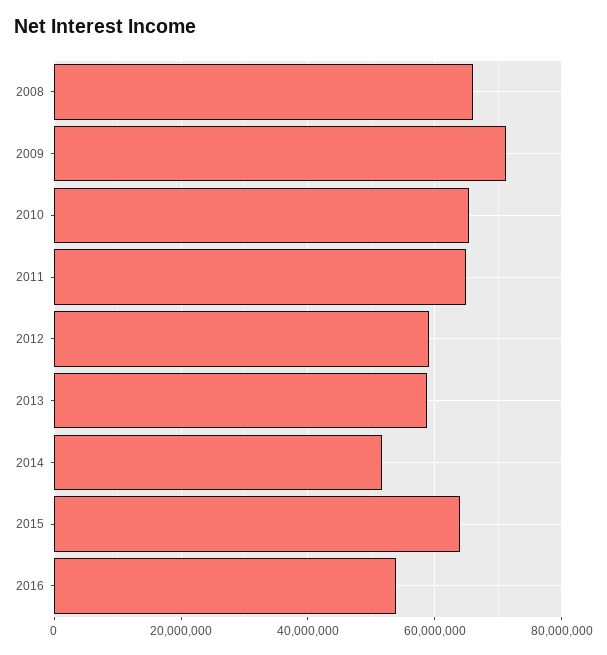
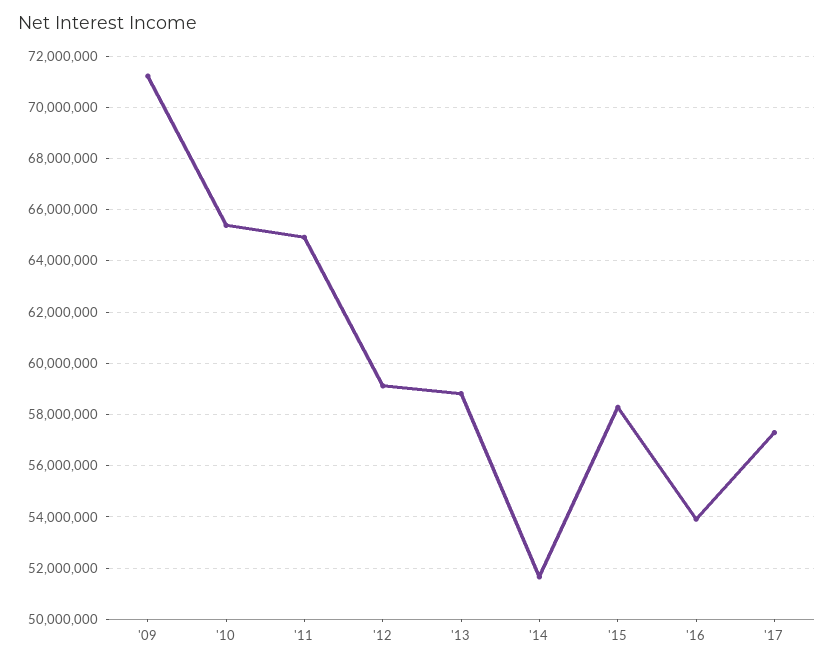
2008: 66000000 -> none
2015: 64000000 -> 58250000
'17: none -> 57250000

